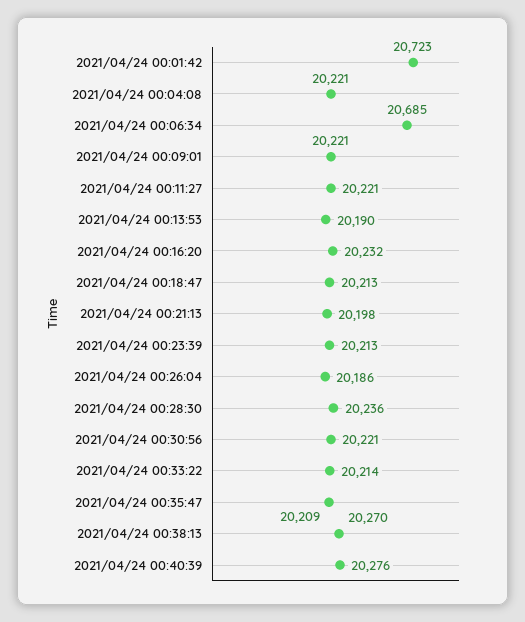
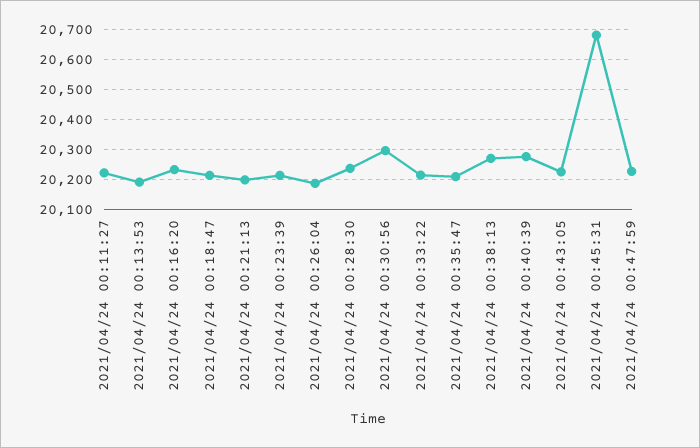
2021/04/24 00:01:42: 20723 -> none
2021/04/24 00:04:08: 20221 -> none
2021/04/24 00:06:34: 20685 -> none
2021/04/24 00:09:01: 20221 -> none
2021/04/24 00:30:56: 20221 -> 20300
2021/04/24 00:43:05: none -> 20225
2021/04/24 00:45:31: none -> 20675
2021/04/24 00:47:59: none -> 20225

